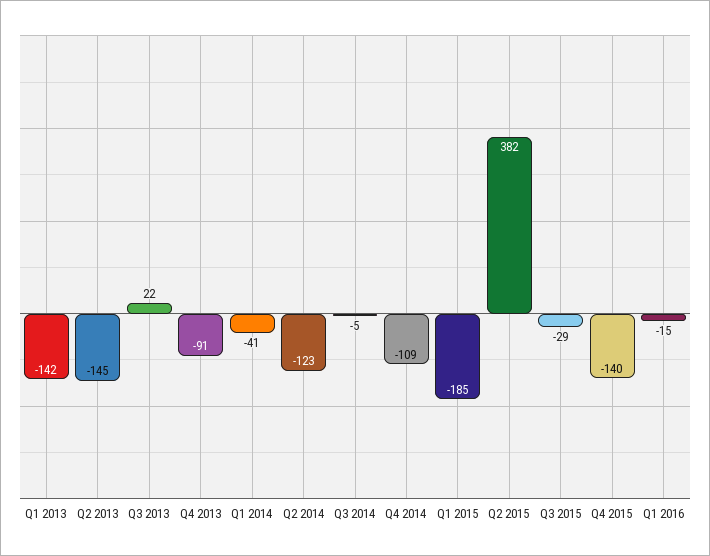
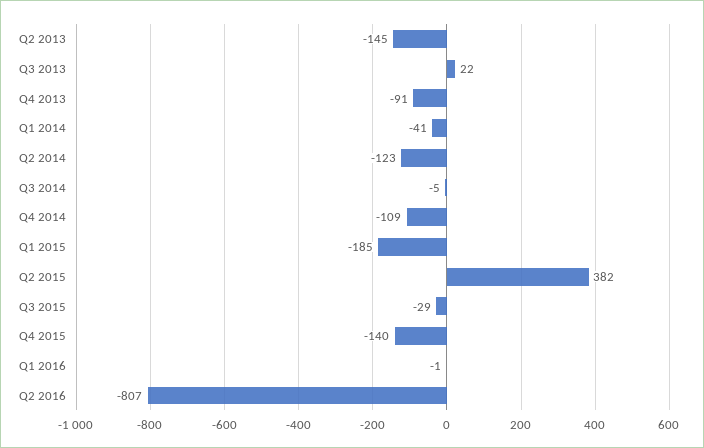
Q1 2013: -142 -> none
Q1 2016: -15 -> -1
Q2 2016: none -> -807

